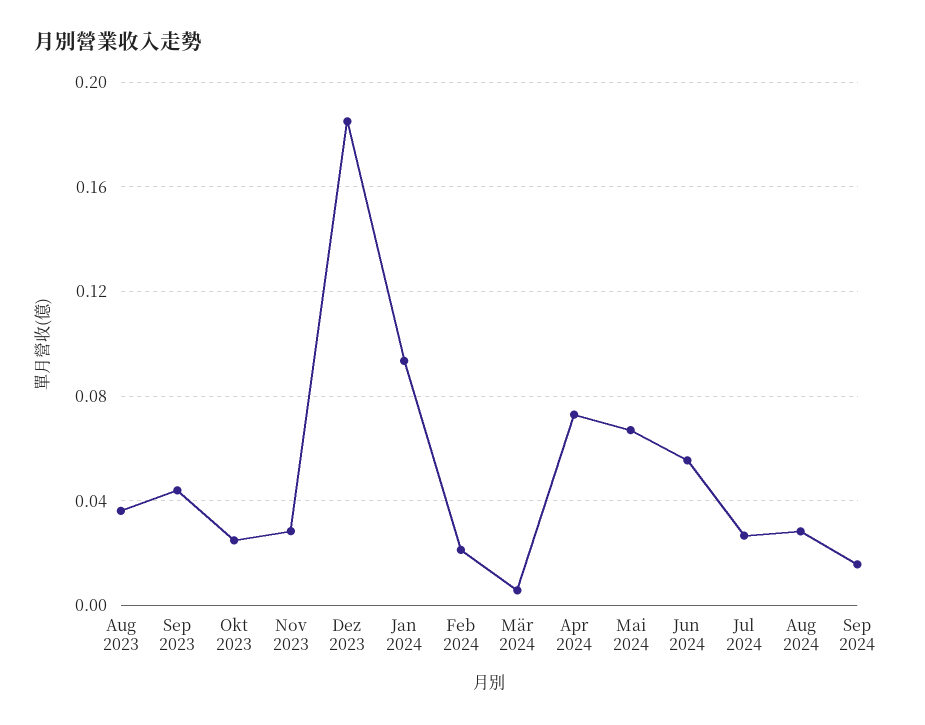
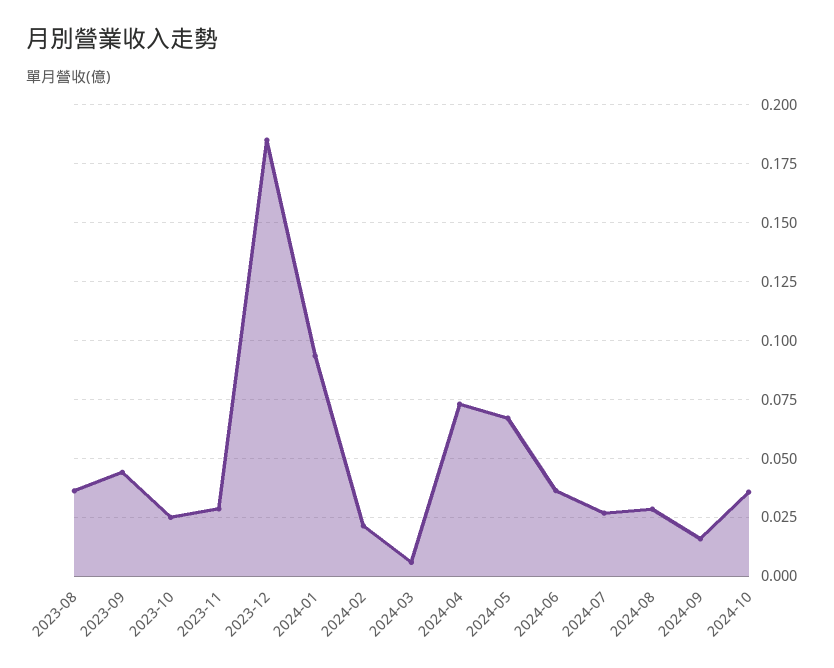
Jun 2024: 0.055 -> 0.035
2024-10: none -> 0.035

